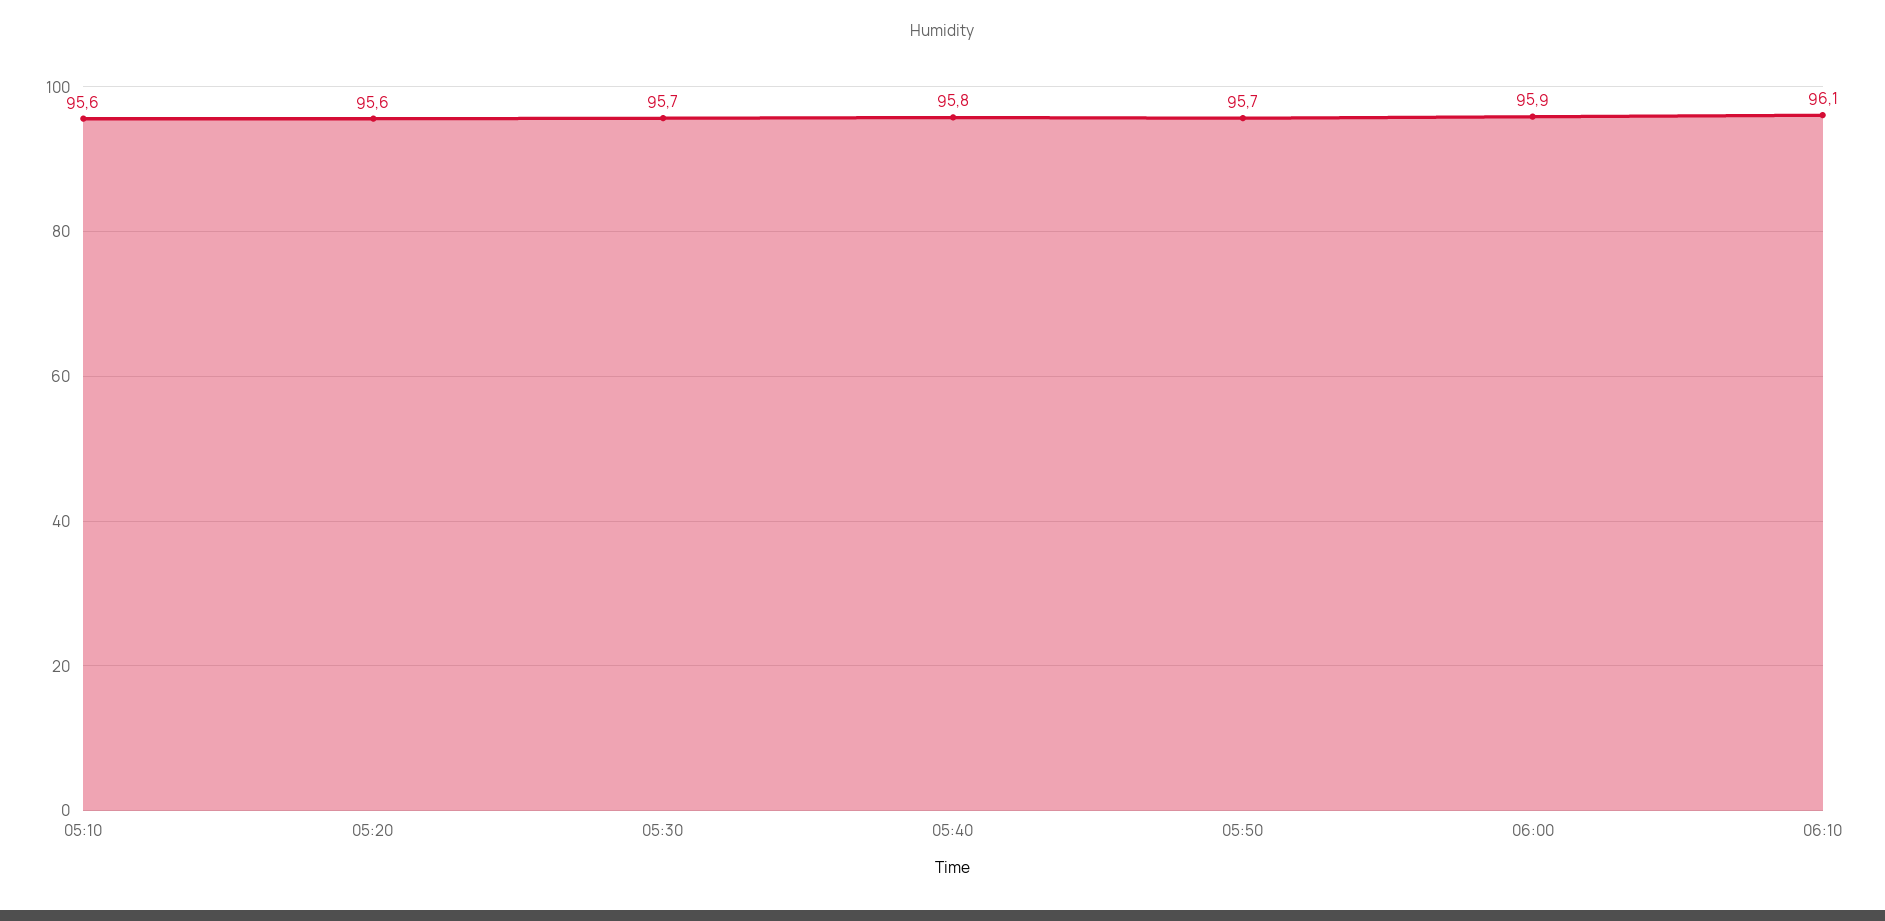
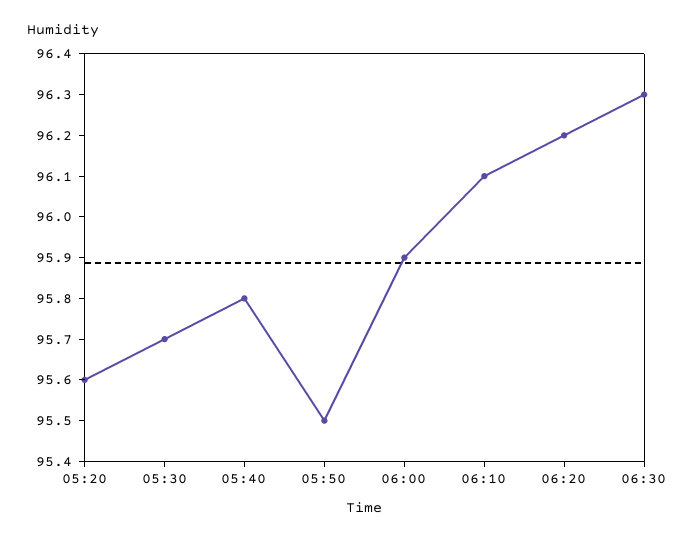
05:10: 95.6 -> none
05:50: 95.7 -> 95.5
06:20: none -> 96.2
06:30: none -> 96.3

